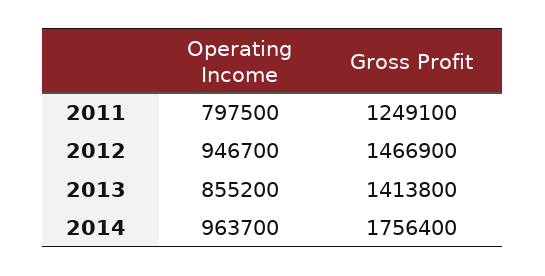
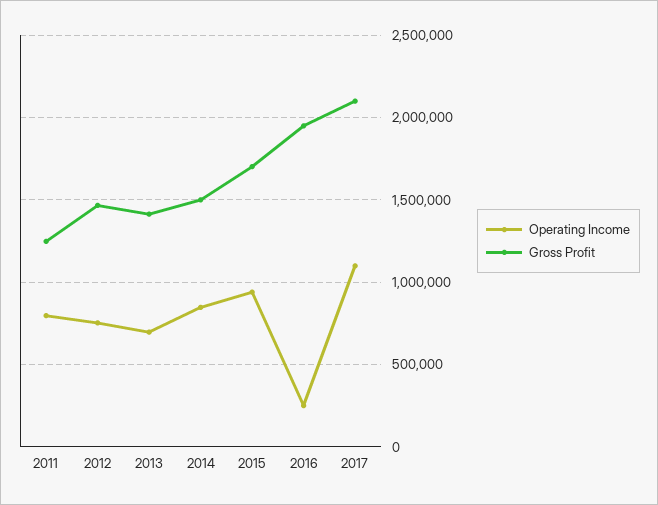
Operating Income, 2012: 946700 -> 750000
Operating Income, 2013: 855200 -> 700000
Operating Income, 2014: 963700 -> 850000
Gross Profit, 2014: 1756400 -> 1500000
Operating Income, 2015: none -> 950000
Gross Profit, 2015: none -> 1700000
Operating Income, 2016: none -> 250000
Gross Profit, 2016: none -> 1950000
Operating Income, 2017: none -> 1100000
Gross Profit, 2017: none -> 2100000

